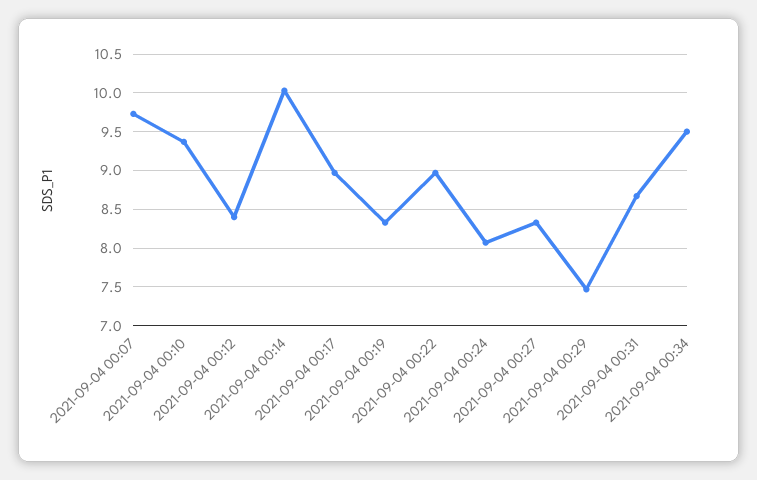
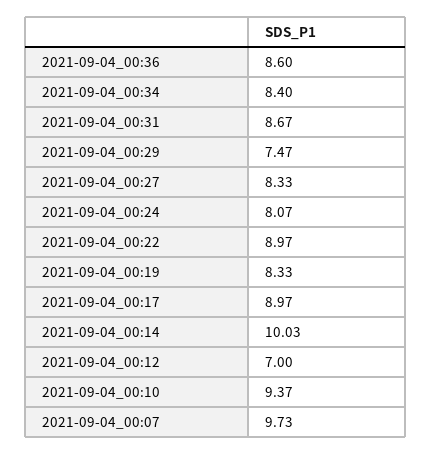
2021-09-04 00:12: 8.4 -> 7
2021-09-04 00:34: 9.5 -> 8.4
2021-09-04_00:36: none -> 8.6

